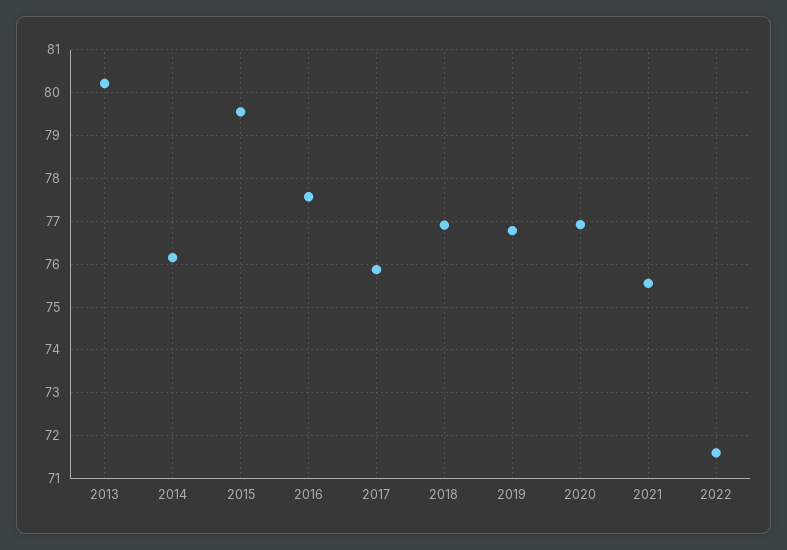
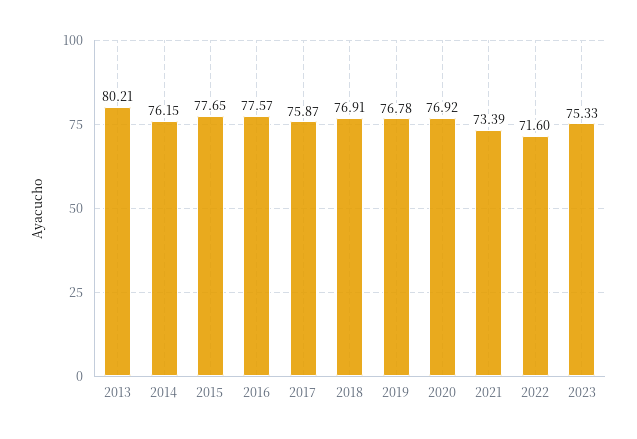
2015: 79.6 -> 77.65
2021: 75.6 -> 73.39
2023: none -> 75.33

